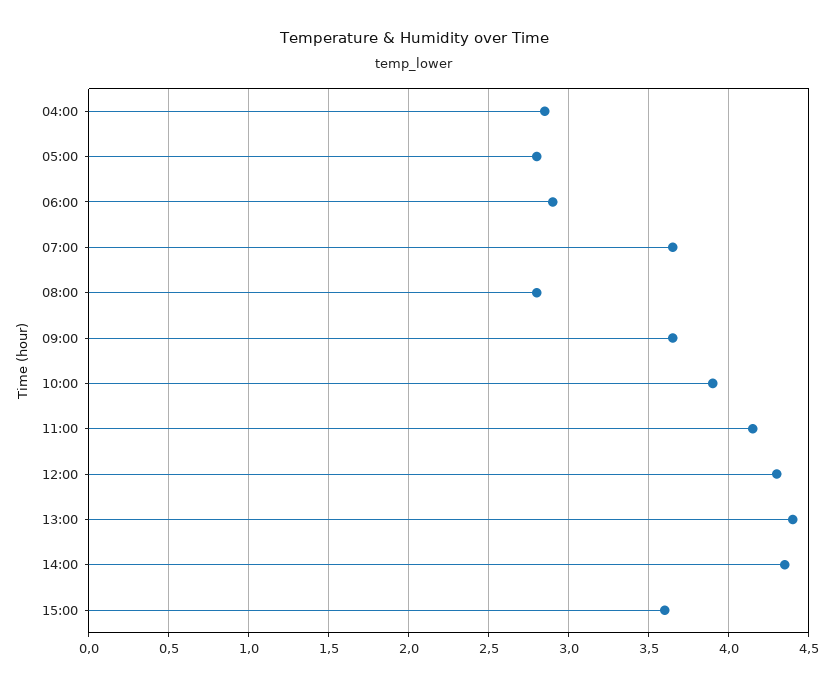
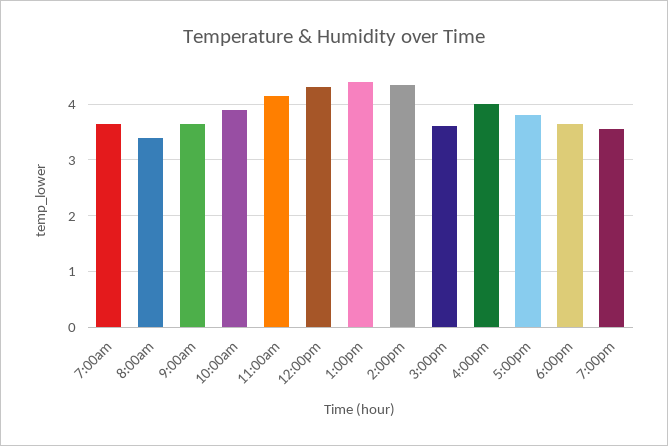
04:00: 2.85 -> none
05:00: 2.8 -> none
06:00: 2.9 -> none
08:00: 2.8 -> 3.4
4:00pm: none -> 4
5:00pm: none -> 3.8
6:00pm: none -> 3.6
7:00pm: none -> 3.6

